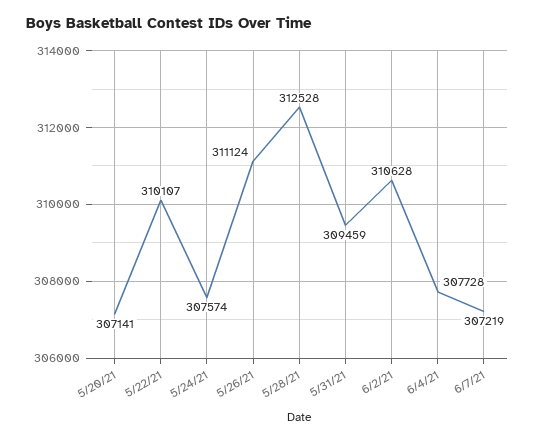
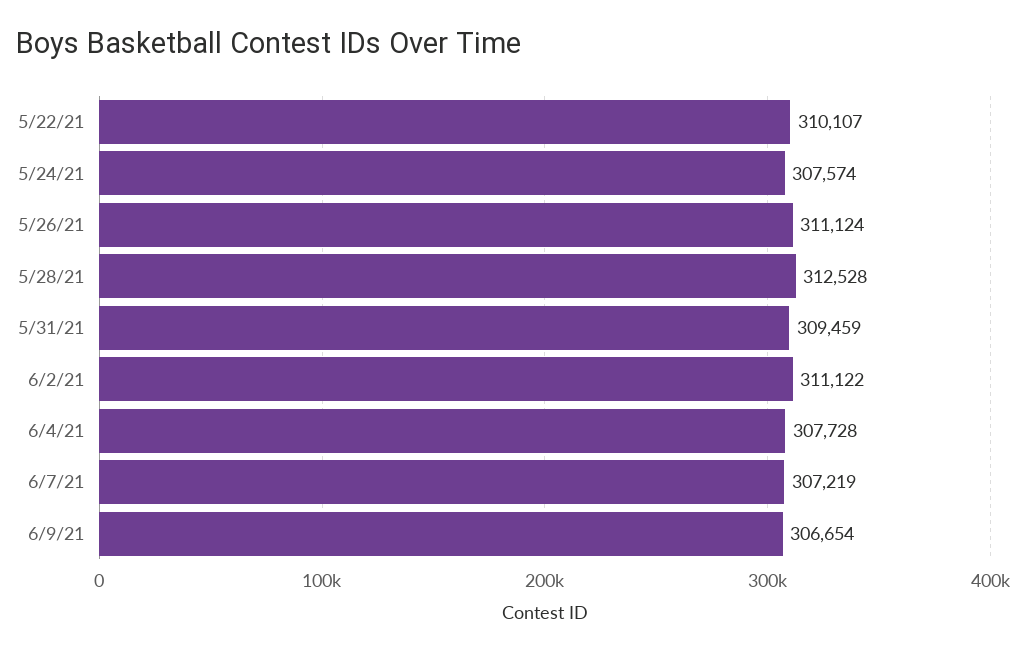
5/20/21: 307141 -> none
6/2/21: 310628 -> 311122
6/9/21: none -> 306654

